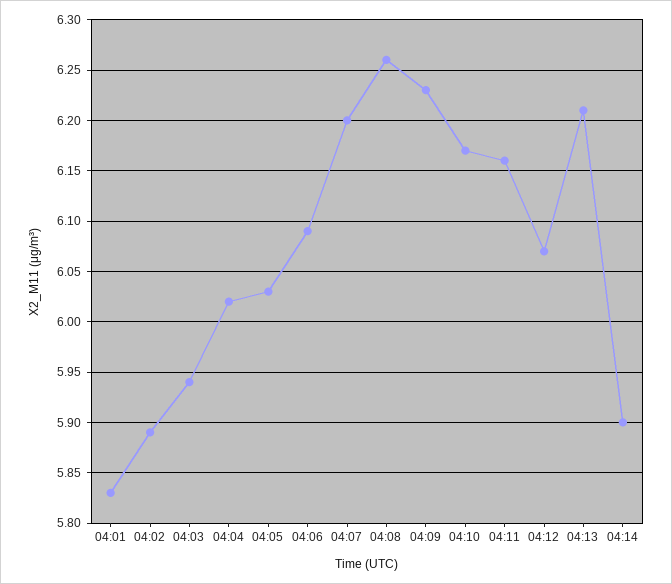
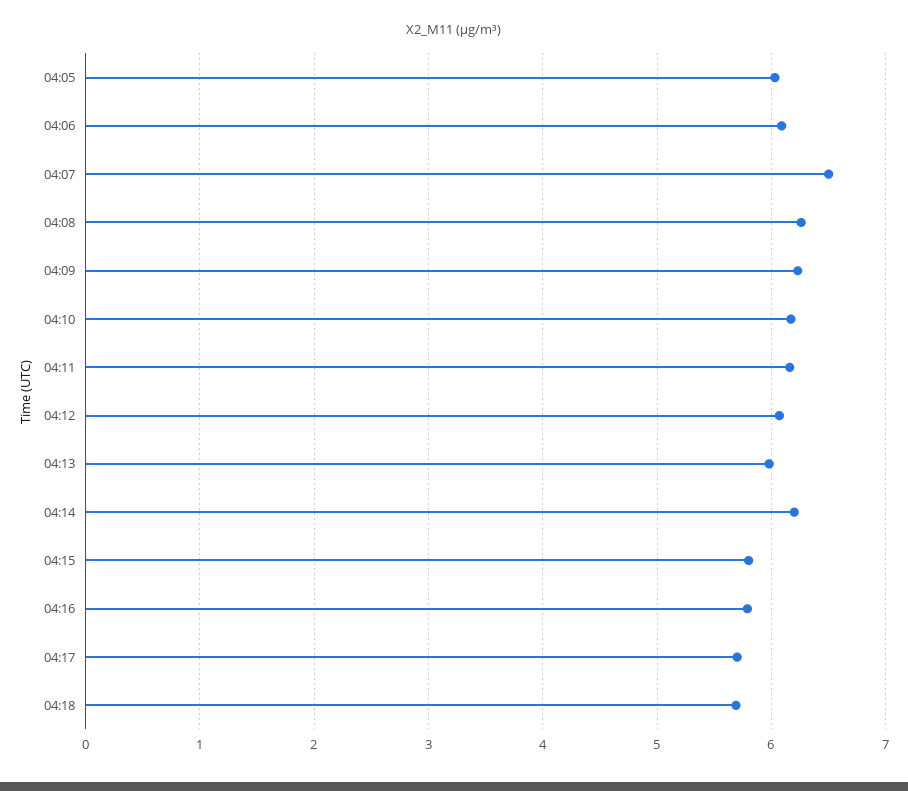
04:01: 5.83 -> none
04:02: 5.89 -> none
04:03: 5.94 -> none
04:04: 6.02 -> none
04:07: 6.2 -> 6.5
04:13: 6.21 -> 6
04:14: 5.9 -> 6.2
04:15: none -> 5.8
04:16: none -> 5.8
04:17: none -> 5.7
04:18: none -> 5.7

